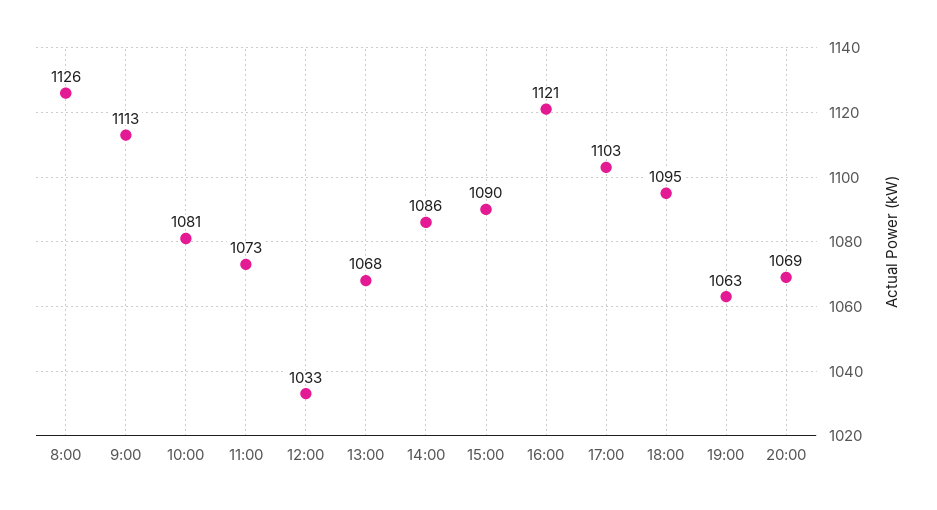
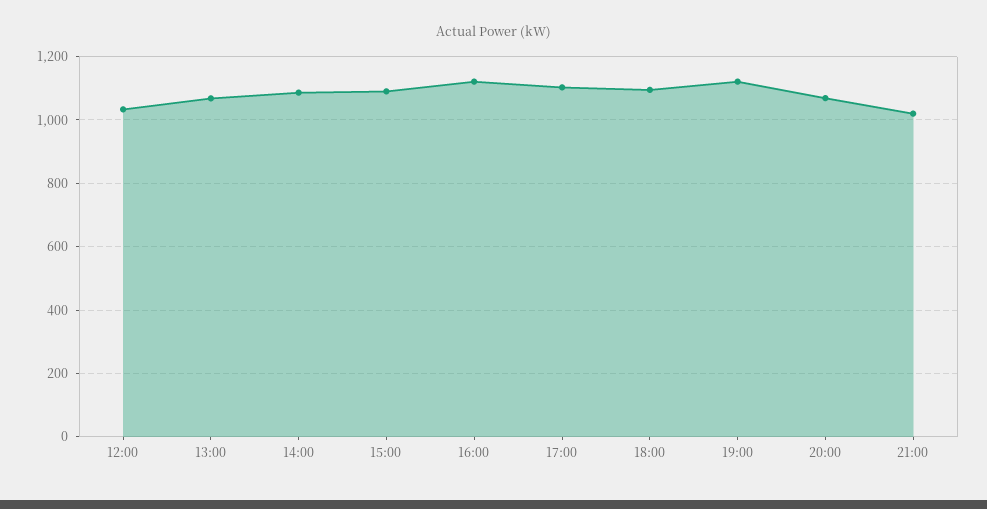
8:00: 1126 -> none
9:00: 1113 -> none
10:00: 1081 -> none
11:00: 1073 -> none
19:00: 1063 -> 1120
21:00: none -> 1020

